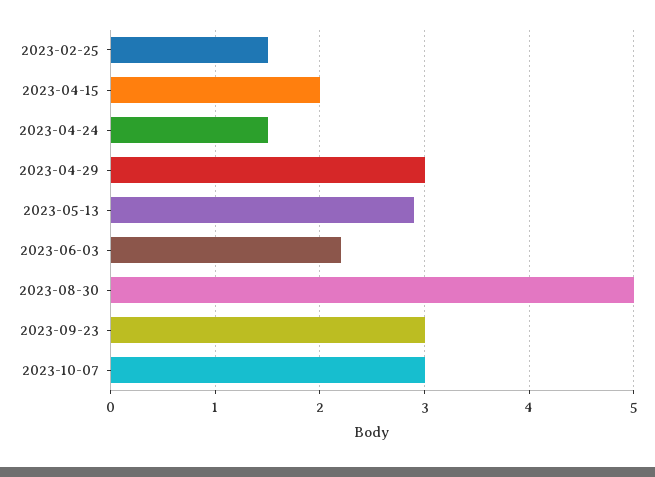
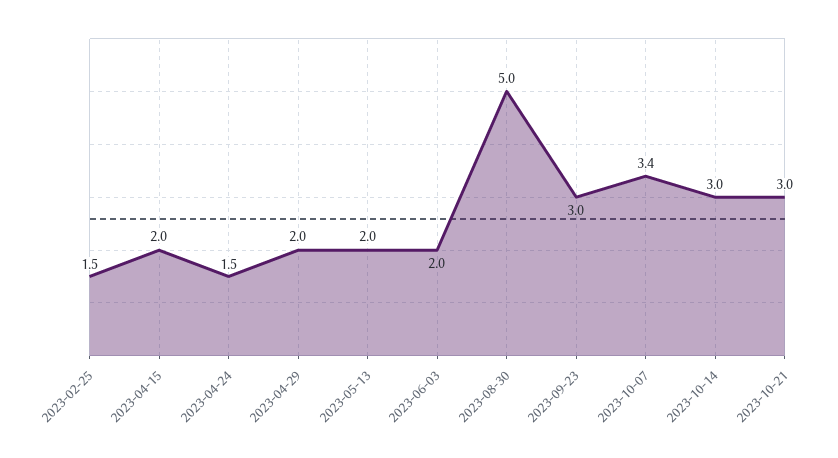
2023-04-29: 3 -> 2
2023-05-13: 2.9 -> 2
2023-06-03: 2.2 -> 2
2023-10-07: 3 -> 3.4
2023-10-14: none -> 3
2023-10-21: none -> 3

